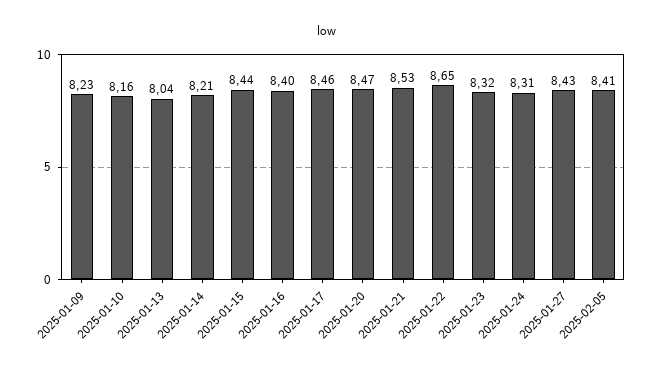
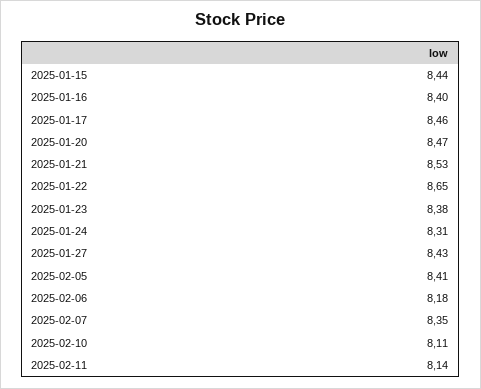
2025-01-09: 8.23 -> none
2025-01-10: 8.16 -> none
2025-01-13: 8.04 -> none
2025-01-14: 8.21 -> none
2025-01-23: 8.32 -> 8.38
2025-02-06: none -> 8.18
2025-02-07: none -> 8.35
2025-02-10: none -> 8.11
2025-02-11: none -> 8.14

